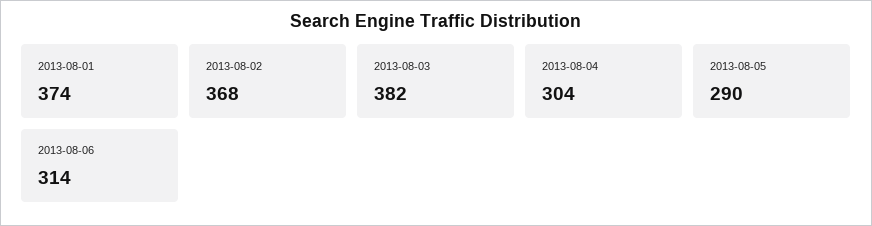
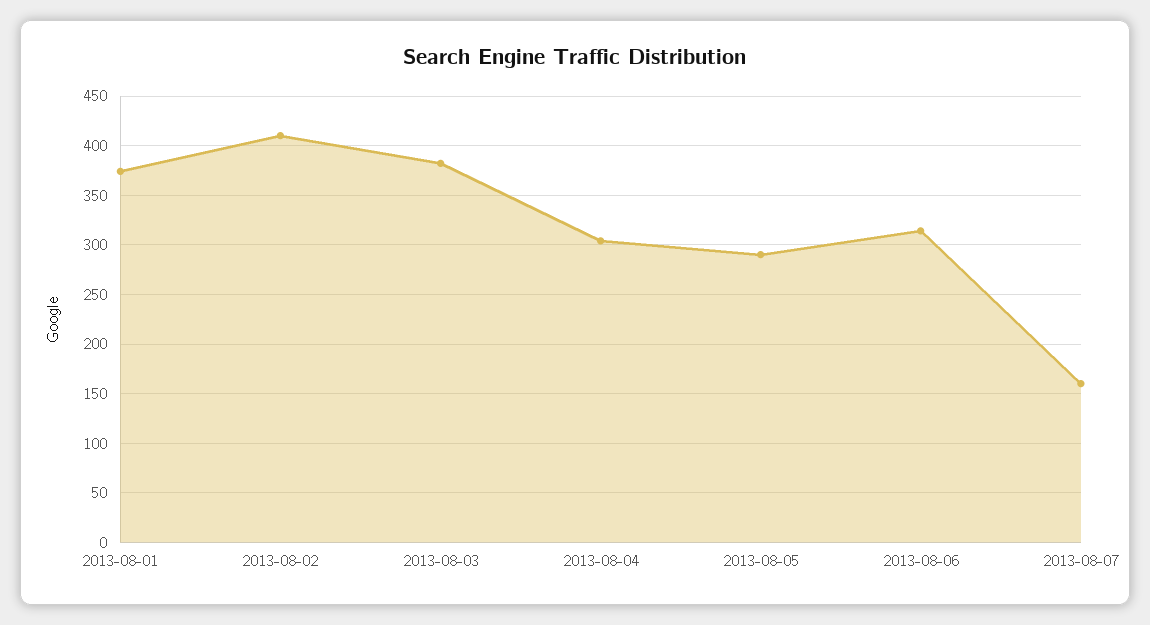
2013-08-02: 368 -> 410
2013-08-07: none -> 160

